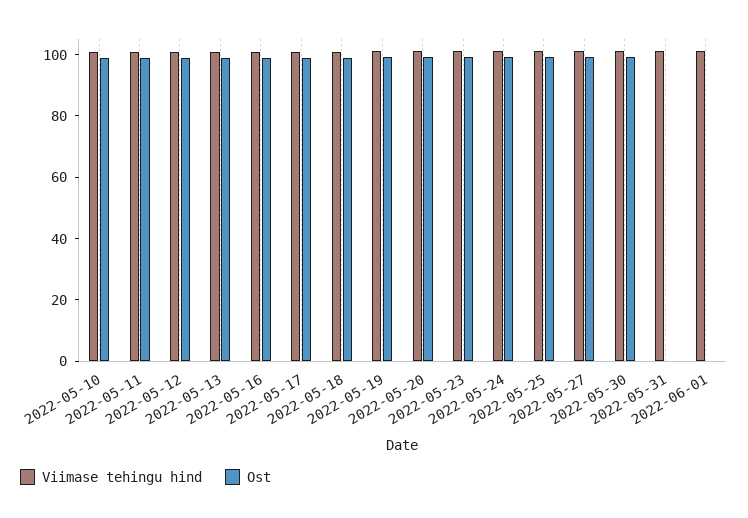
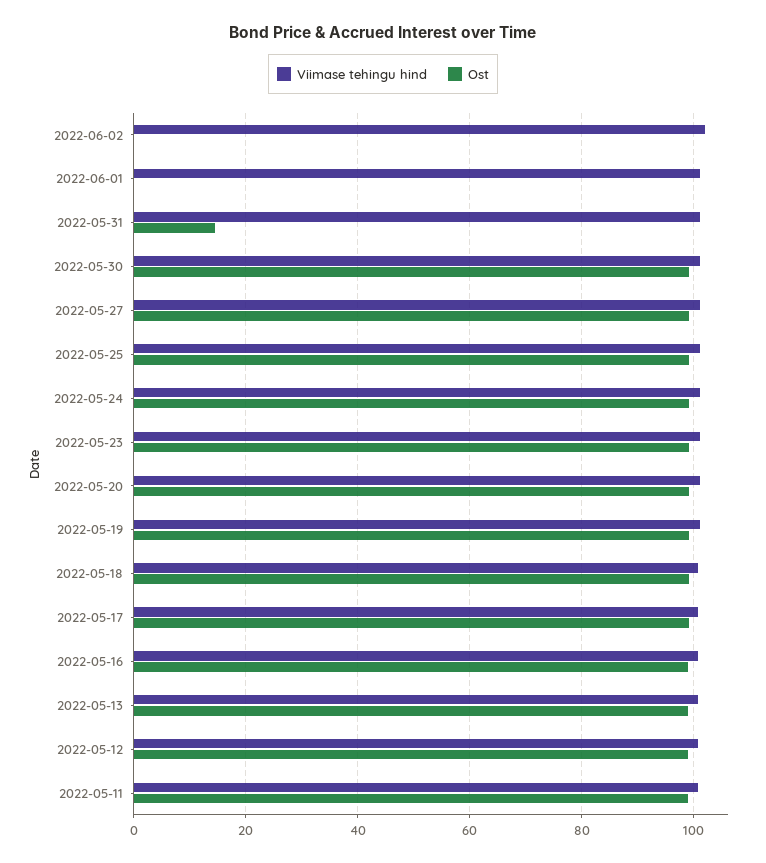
Viimase tehingu hind, 2022-05-10: 100 -> none
Ost, 2022-05-10: 100 -> none
Ost, 2022-05-31: 0 -> 14
Viimase tehingu hind, 2022-06-02: none -> 102
Ost, 2022-06-02: none -> 0

